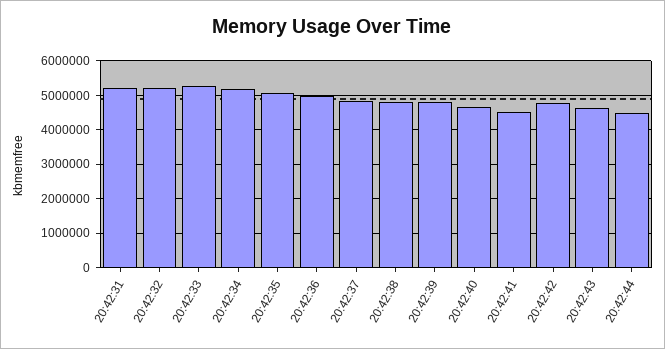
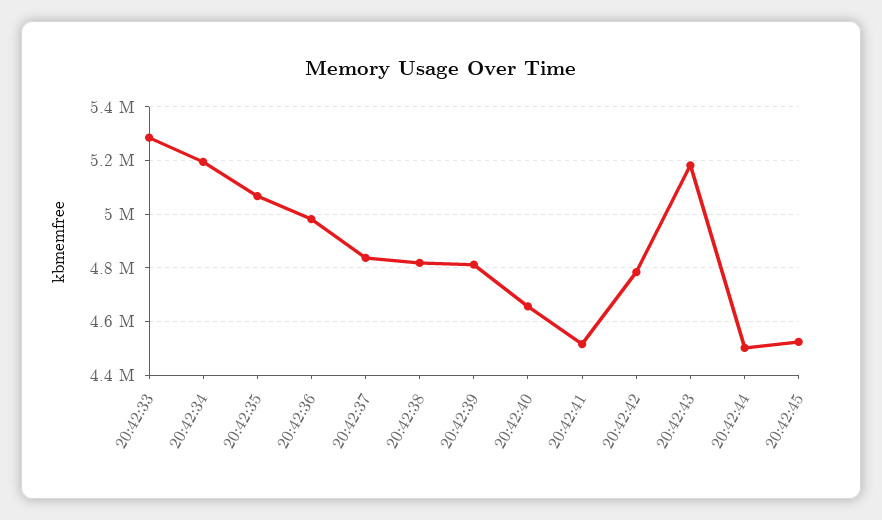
20:42:31: 5200000 -> none
20:42:32: 5200000 -> none
20:42:43: 4600000 -> 5175000
20:42:45: none -> 4525000

